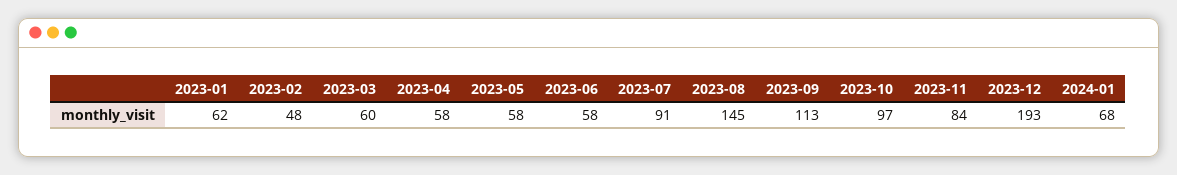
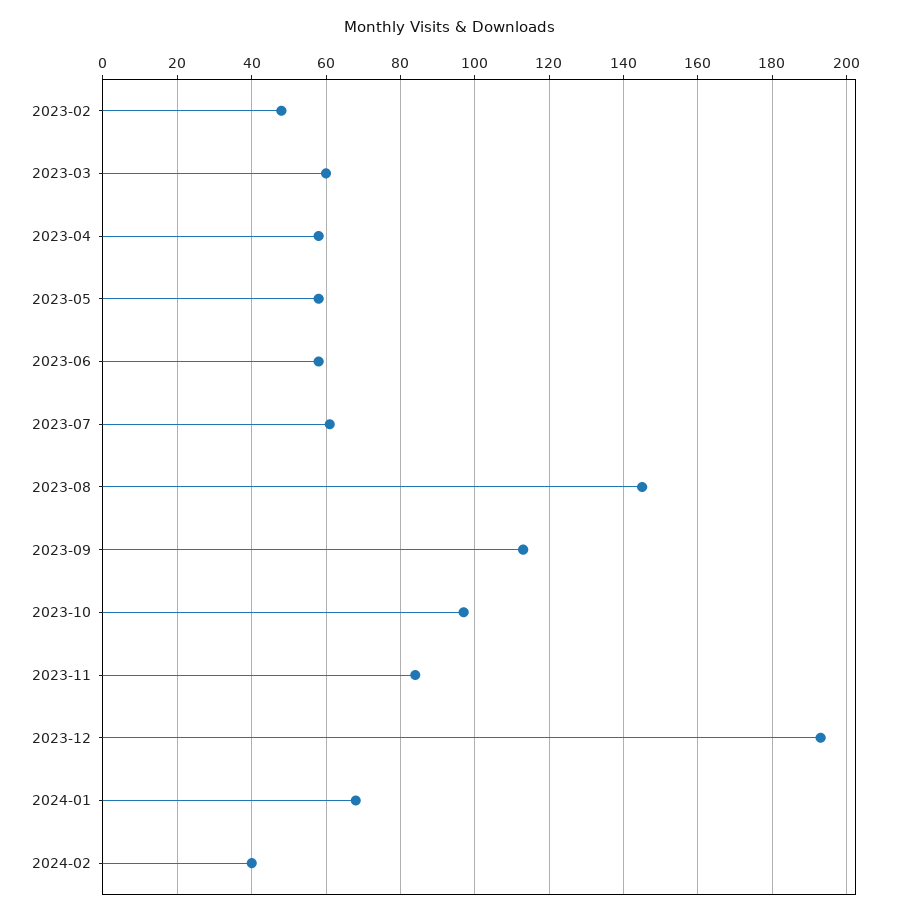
2023-01: 62 -> none
2023-07: 91 -> 60
2024-02: none -> 40

